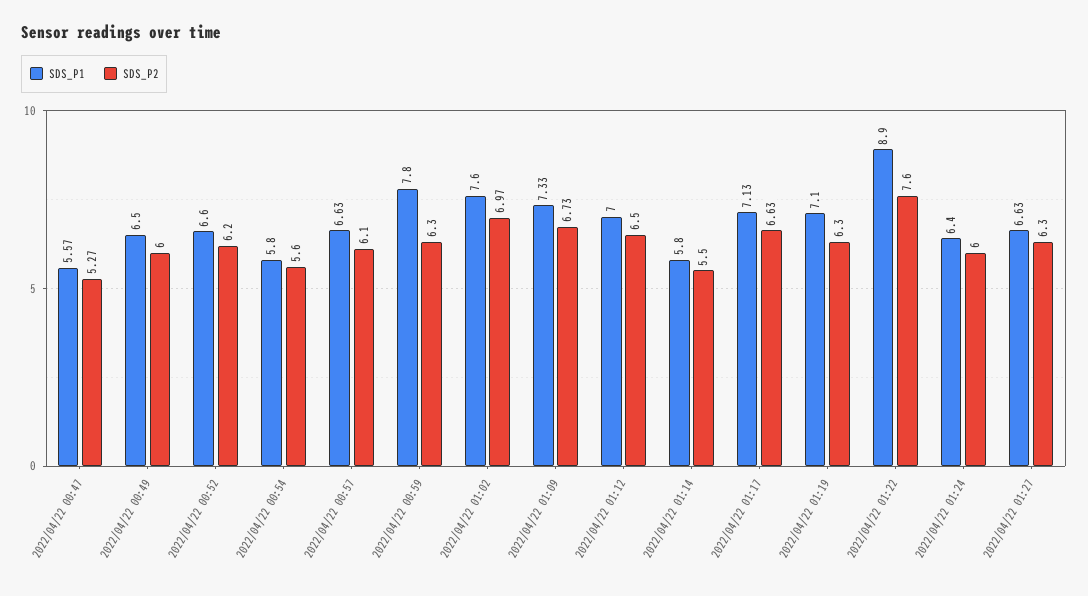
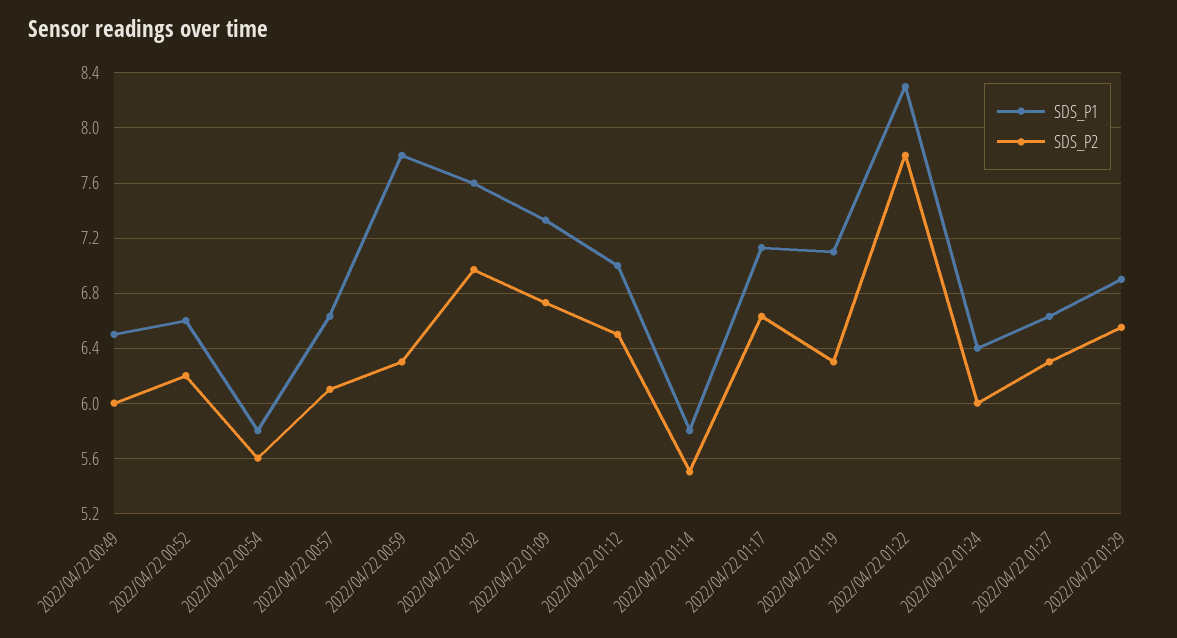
SDS_P1, 2022/04/22 00:47: 5.57 -> none
SDS_P2, 2022/04/22 00:47: 5.27 -> none
SDS_P1, 2022/04/22 01:22: 8.9 -> 8.3
SDS_P2, 2022/04/22 01:22: 7.6 -> 7.8
SDS_P1, 2022/04/22 01:29: none -> 6.9
SDS_P2, 2022/04/22 01:29: none -> 6.55

